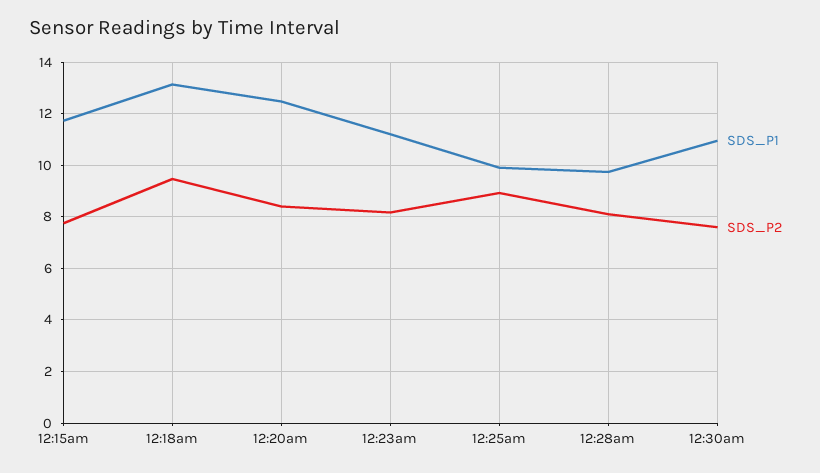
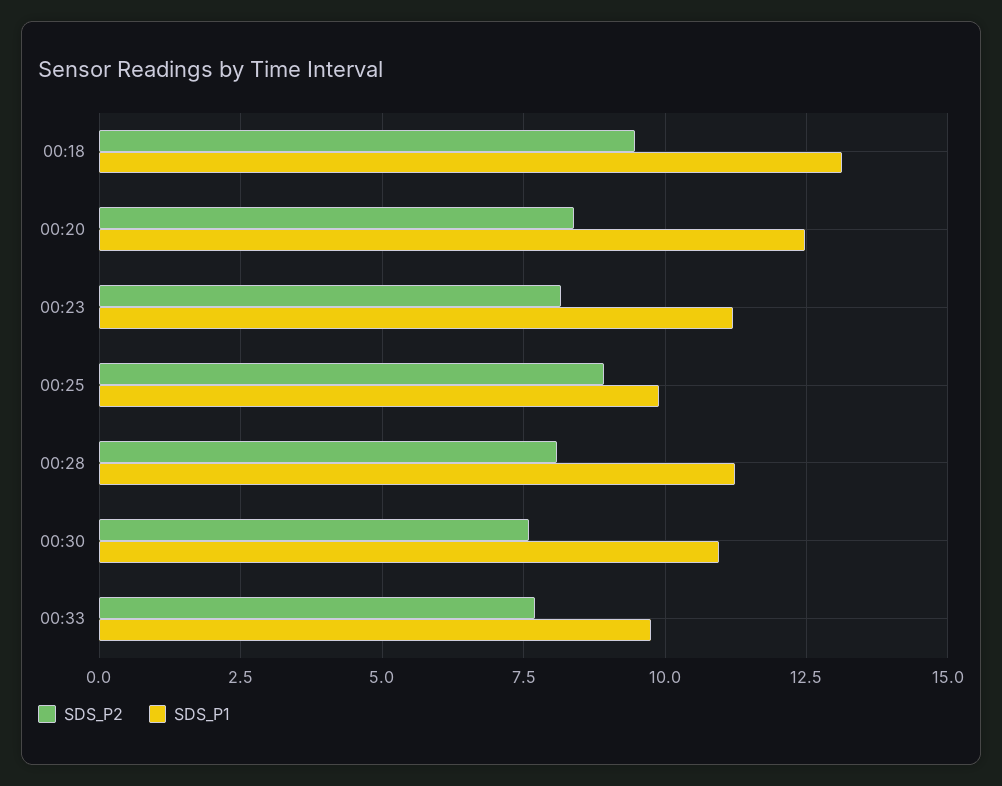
SDS_P1, 12:15am: 11.75 -> none
SDS_P2, 12:15am: 7.75 -> none
SDS_P1, 12:28am: 9.75 -> 11.25
SDS_P2, 00:33: none -> 7.75
SDS_P1, 00:33: none -> 9.75

